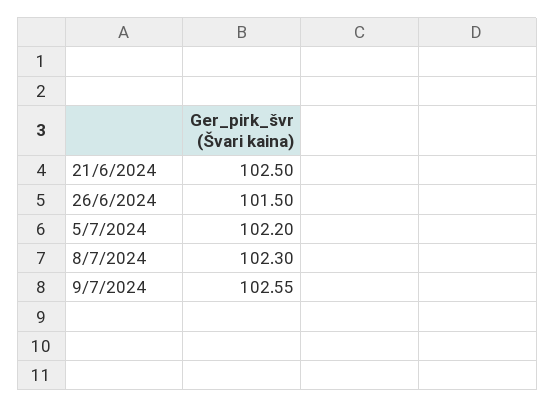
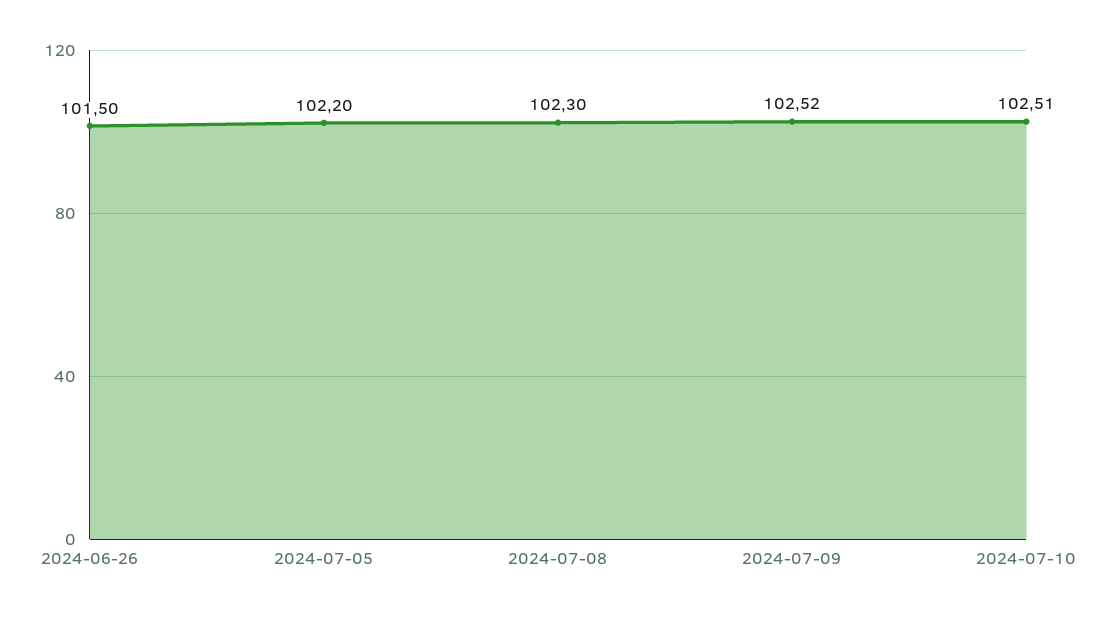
21/6/2024: 102.5 -> none
9/7/2024: 102.55 -> 102.52
2024-07-10: none -> 102.51

